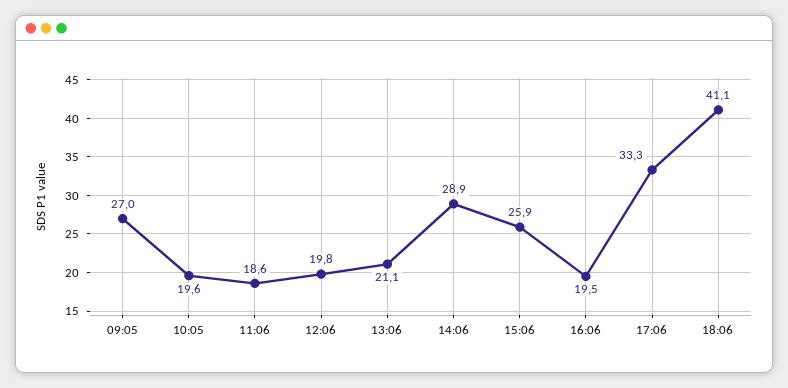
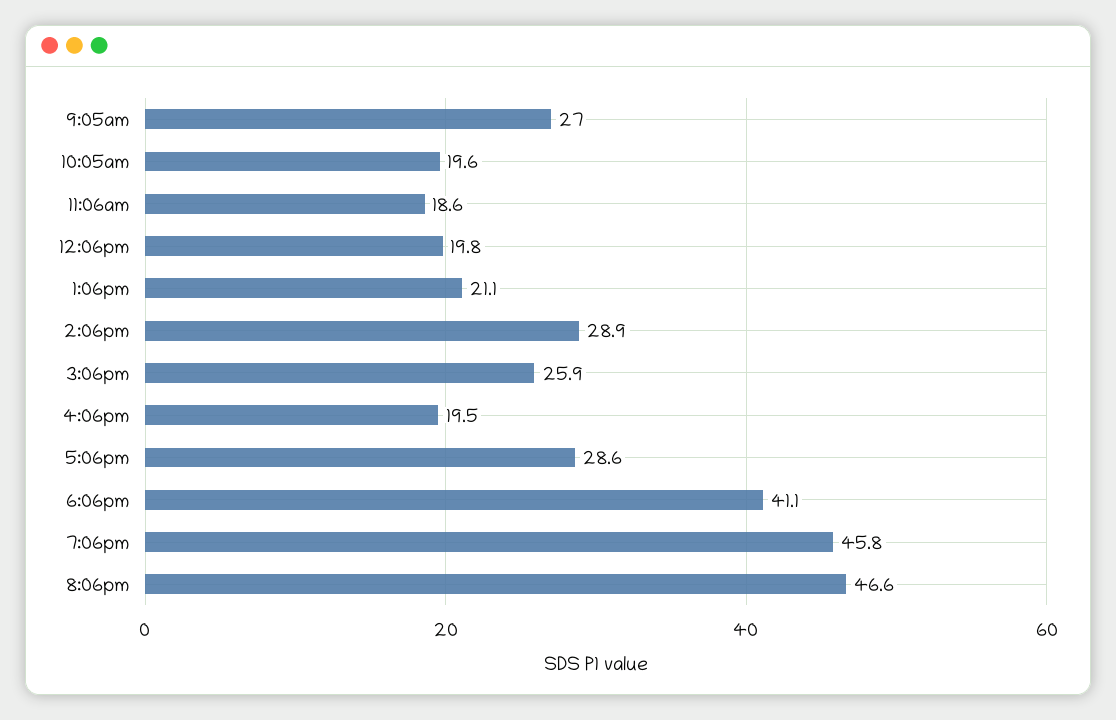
17:06: 33.3 -> 28.6
7:06pm: none -> 45.8
8:06pm: none -> 46.6

